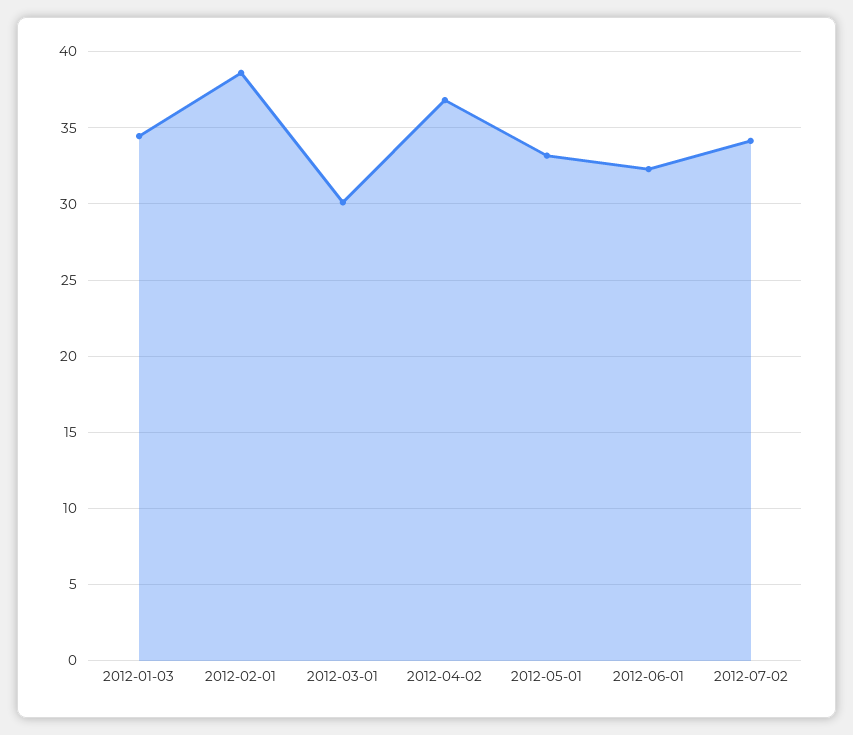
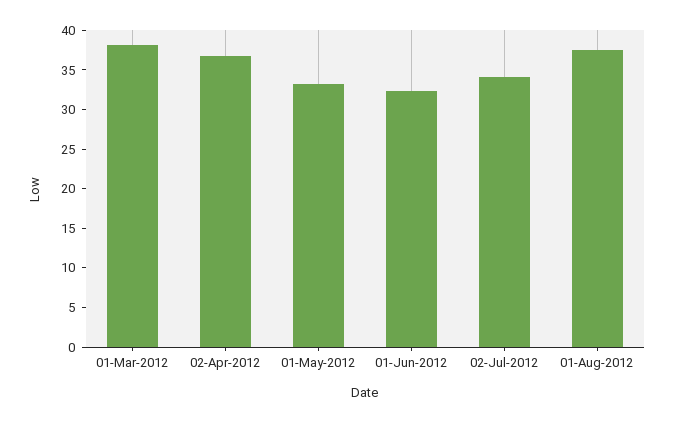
2012-01-03: 34.5 -> none
2012-02-01: 38.5 -> none
2012-03-01: 30 -> 37.5
01-Aug-2012: none -> 37.5

